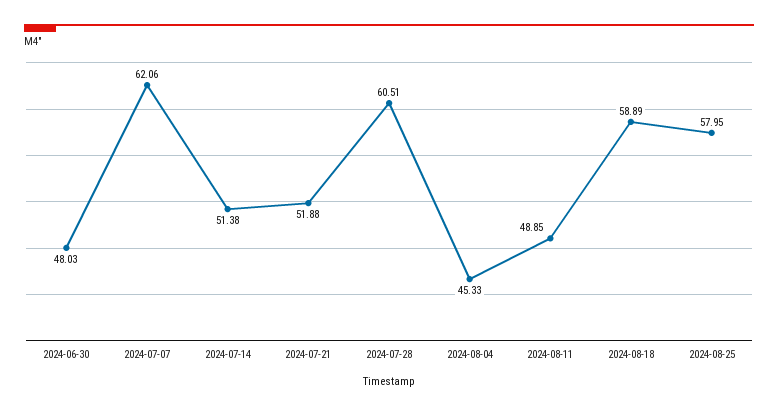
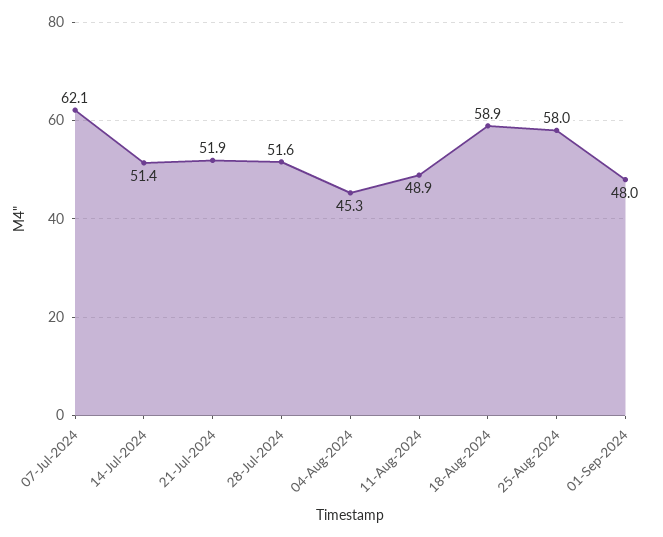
2024-06-30: 48.03 -> none
2024-07-28: 60.51 -> 51.6
01-Sep-2024: none -> 48

